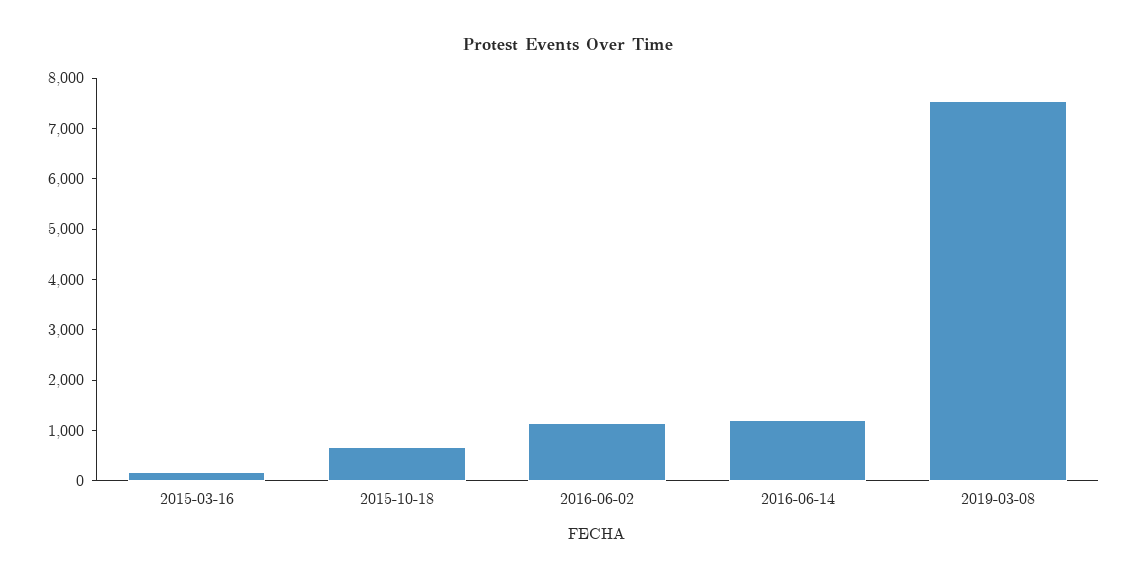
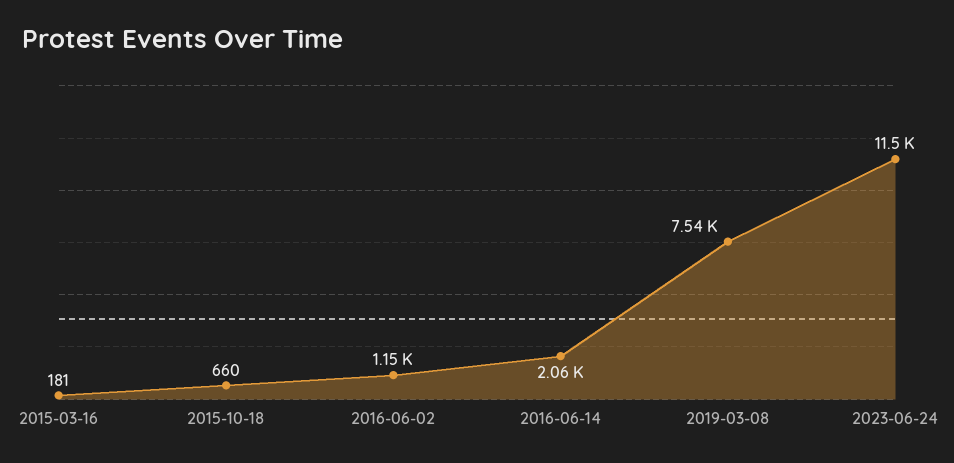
2016-06-14: 1200 -> 2060
2023-06-24: none -> 11500

